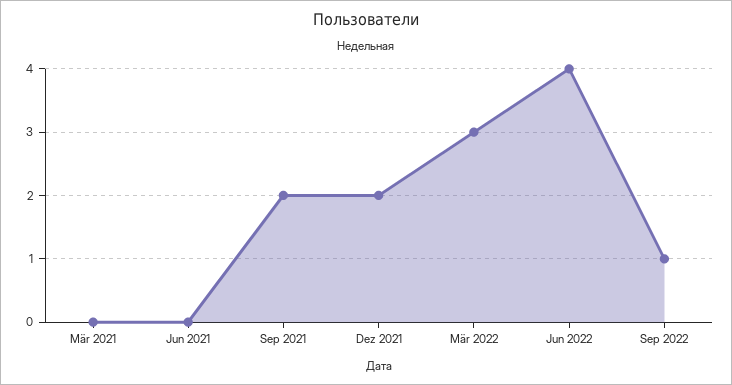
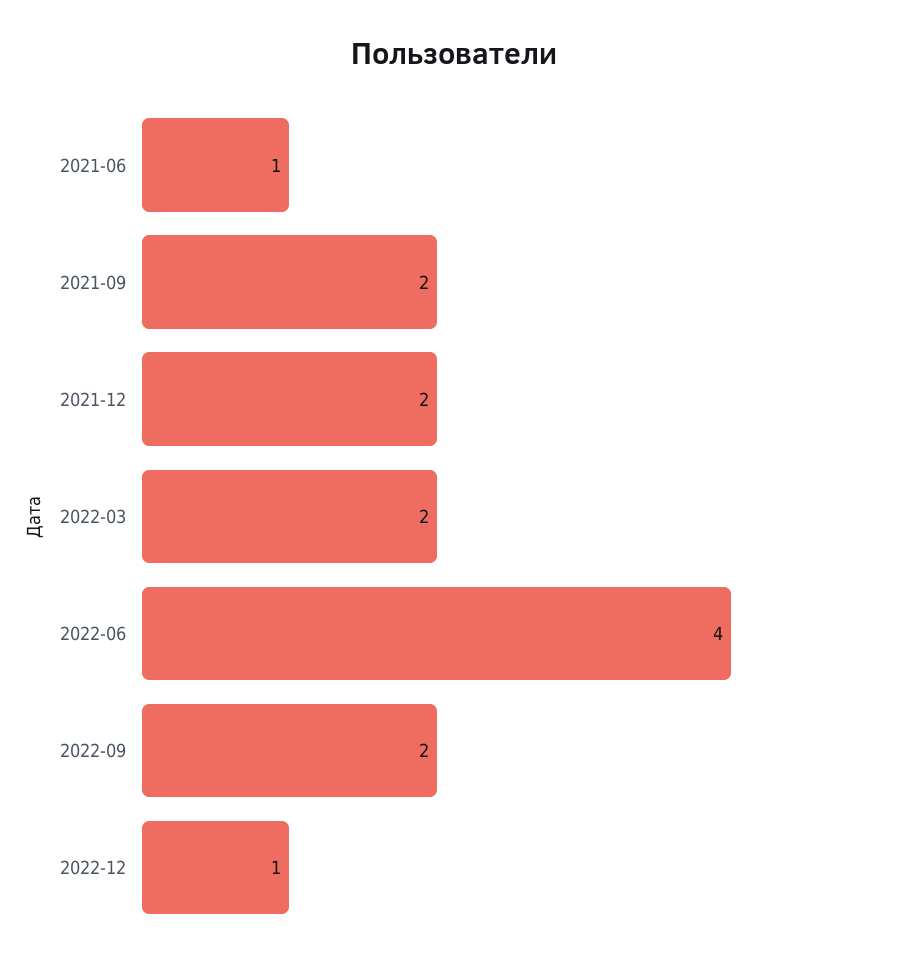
Mär 2021: 0 -> none
Jun 2021: 0 -> 1
Mär 2022: 3 -> 2
Sep 2022: 1 -> 2
2022-12: none -> 1

